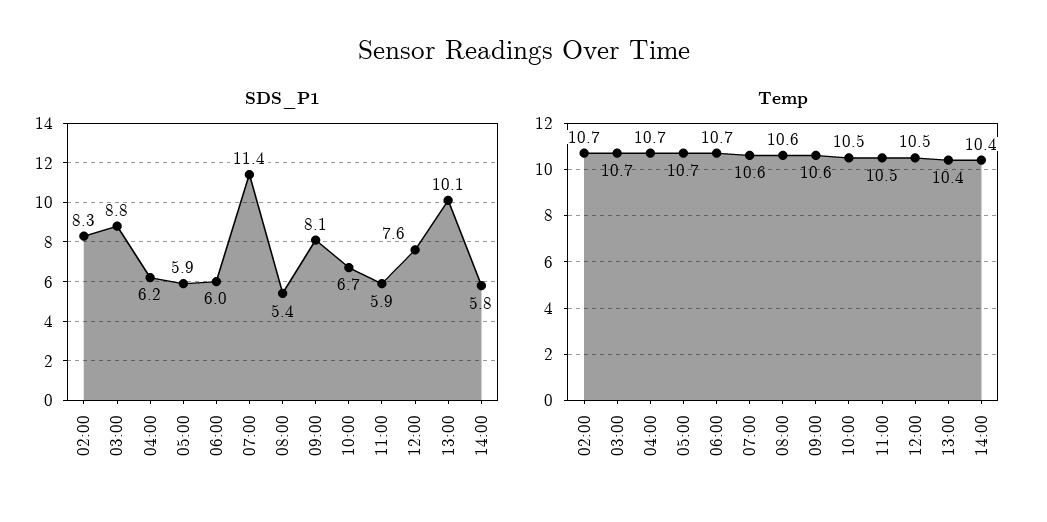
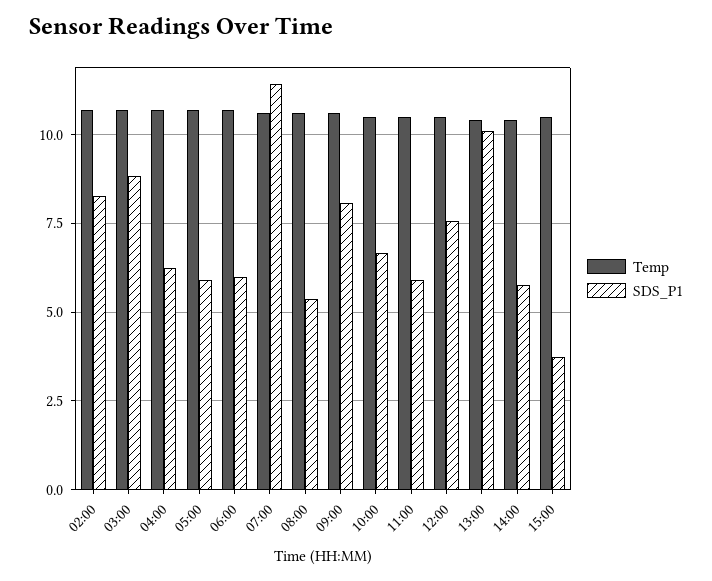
Temp, 15:00: none -> 10.5
SDS_P1, 15:00: none -> 3.75

